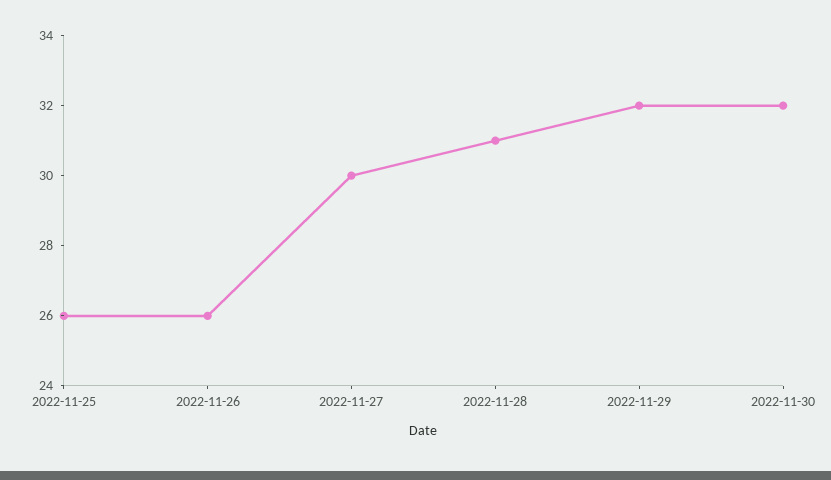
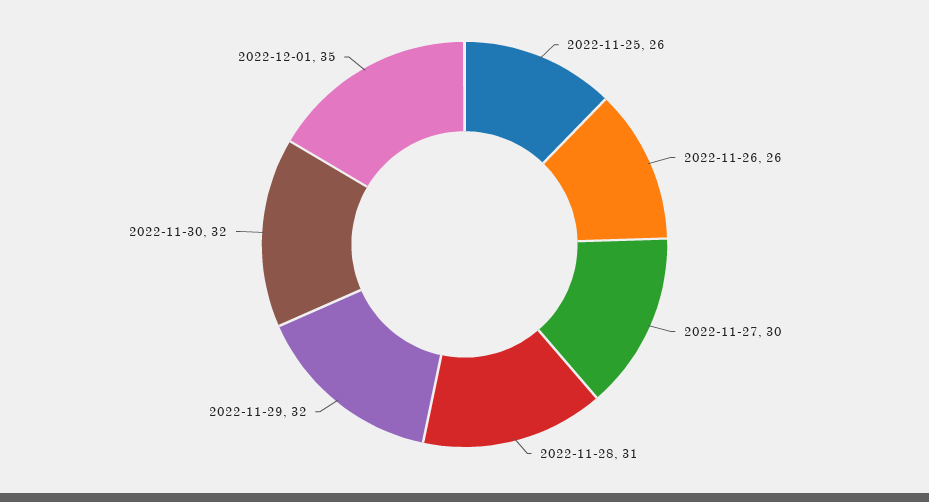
2022-12-01: none -> 35

